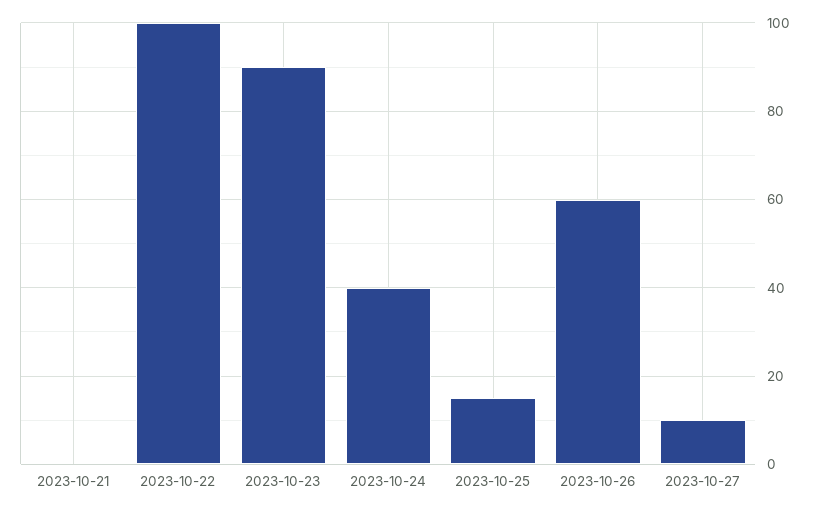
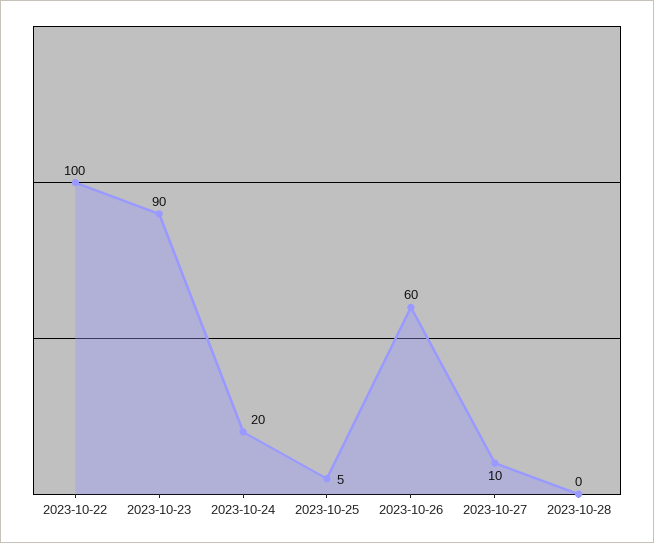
2023-10-21: 0 -> none
2023-10-24: 40 -> 20
2023-10-25: 15 -> 5
2023-10-28: none -> 0

